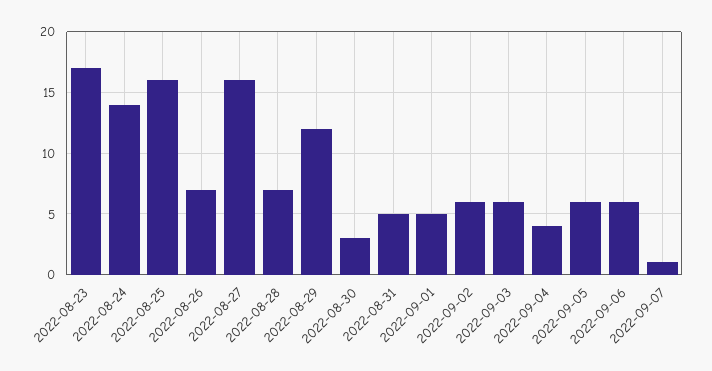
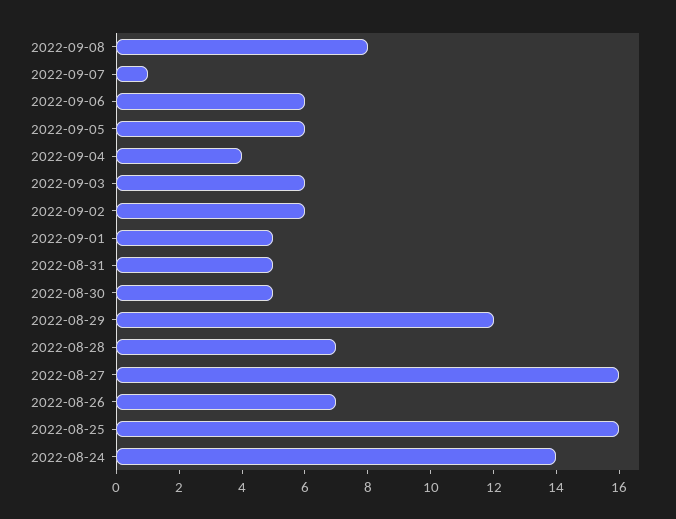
2022-08-23: 17 -> none
2022-08-30: 3 -> 5
2022-09-08: none -> 8

